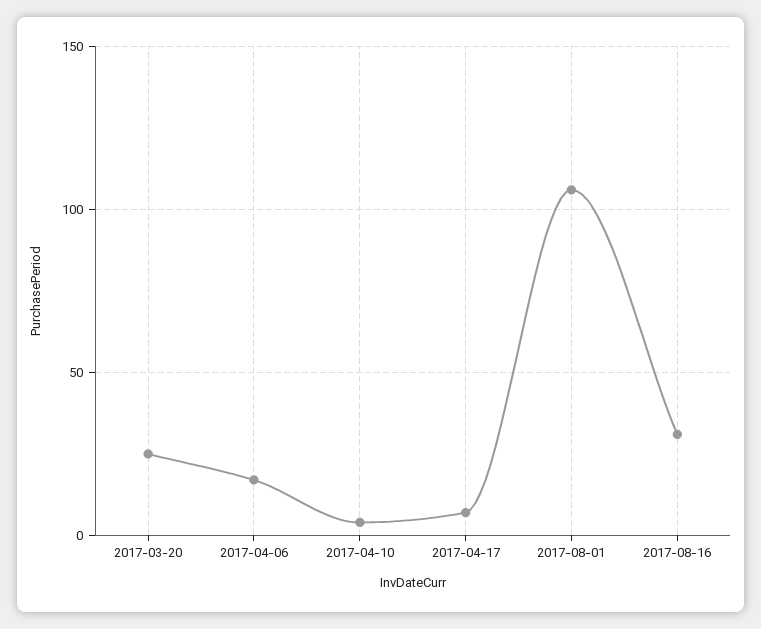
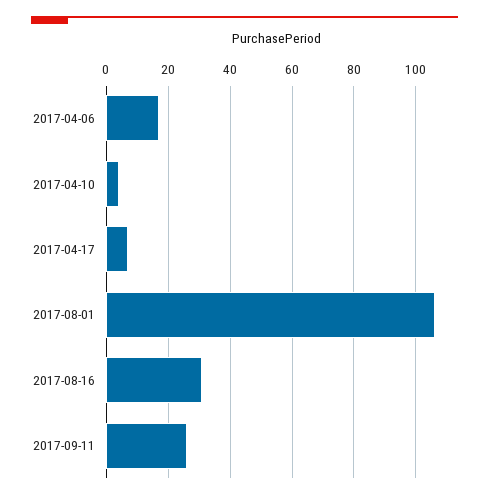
2017-03-20: 25 -> none
2017-09-11: none -> 25

